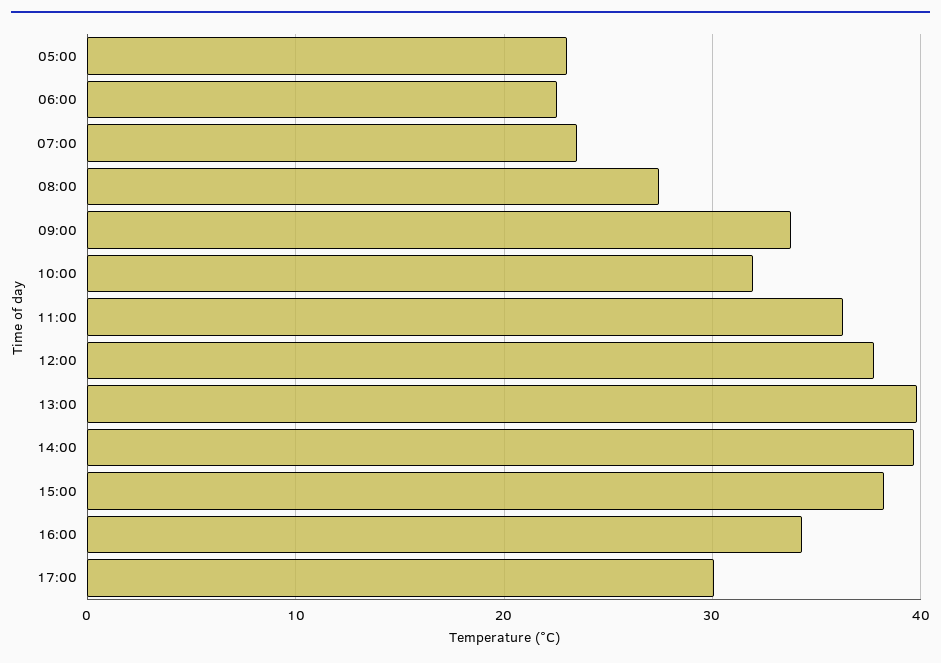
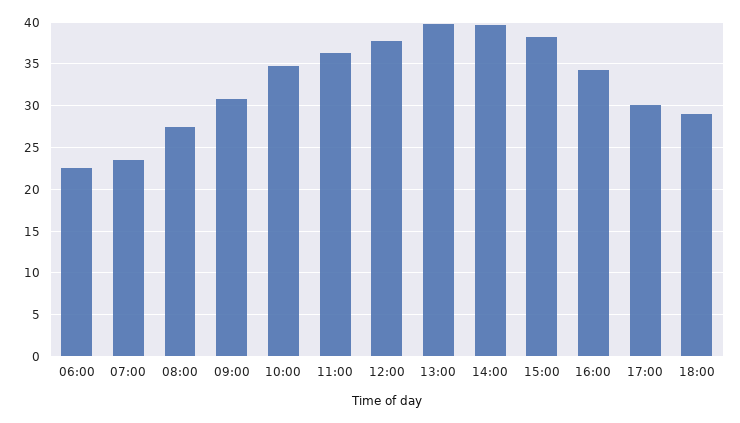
05:00: 23 -> none
09:00: 34 -> 31
10:00: 32 -> 35
18:00: none -> 29

